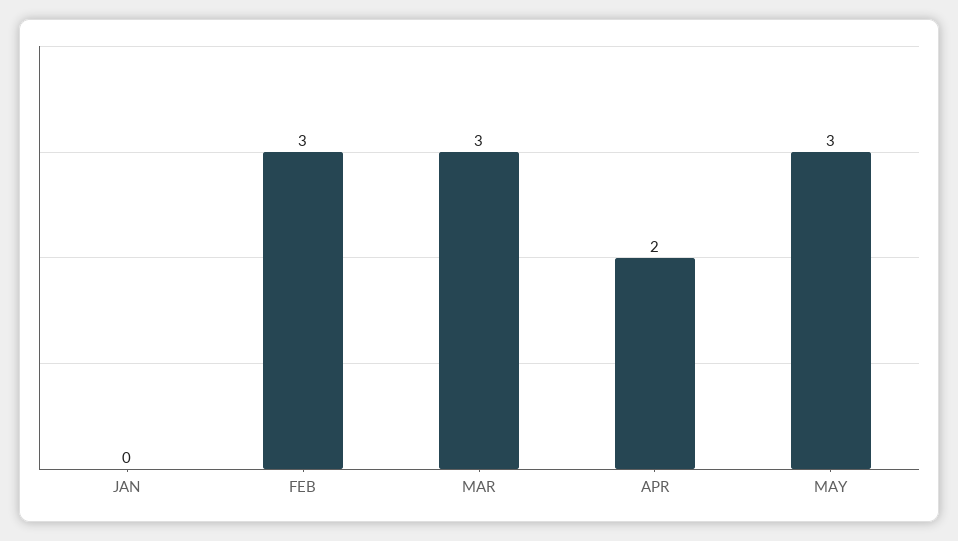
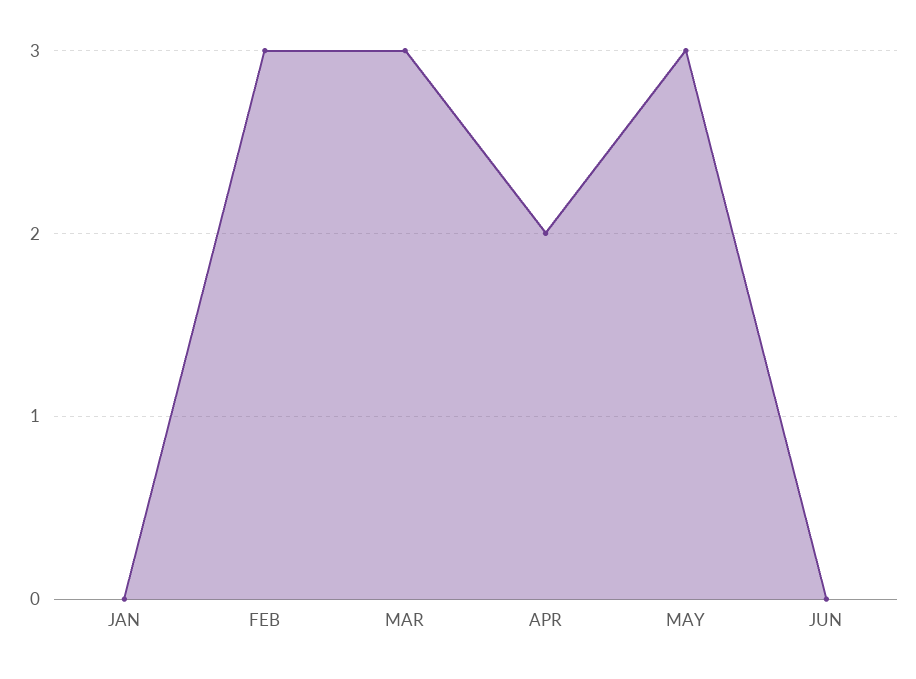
JUN: none -> 0

